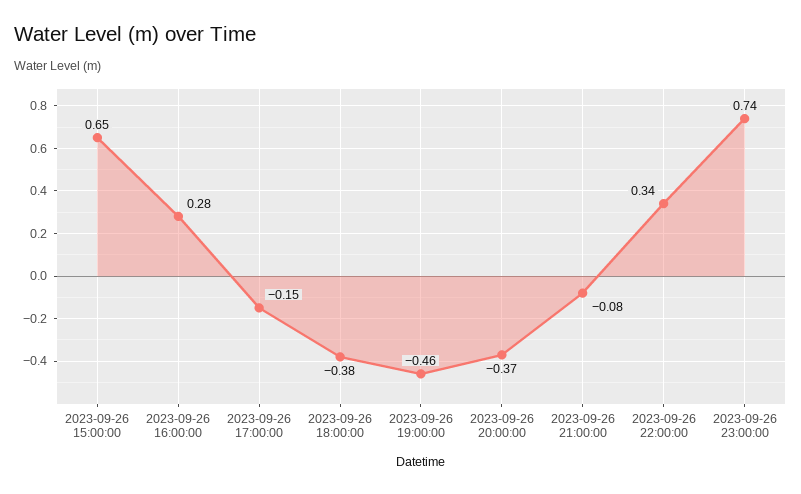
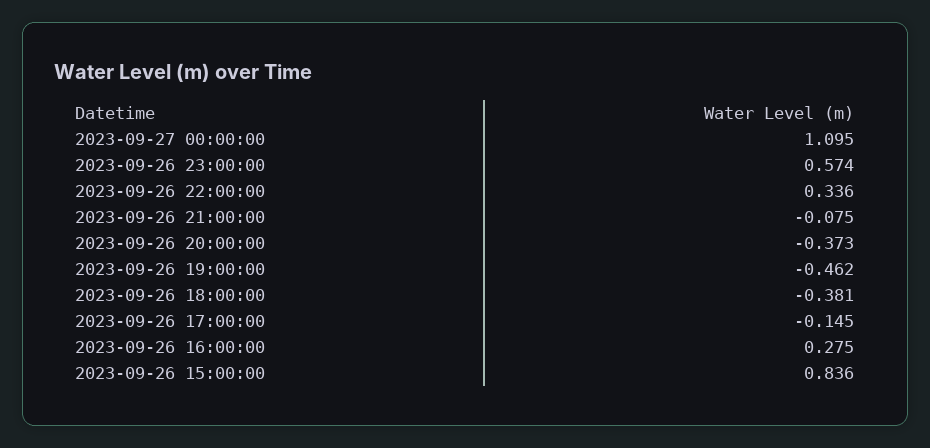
2023-09-26 15:00:00: 0.65 -> 0.836
2023-09-26 23:00:00: 0.74 -> 0.574
2023-09-27 00:00:00: none -> 1.095

